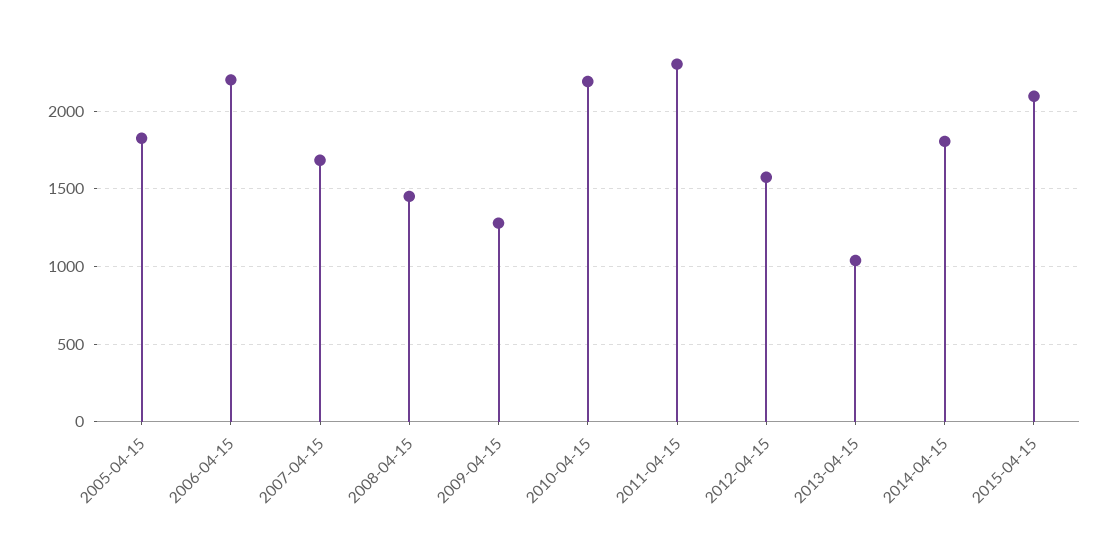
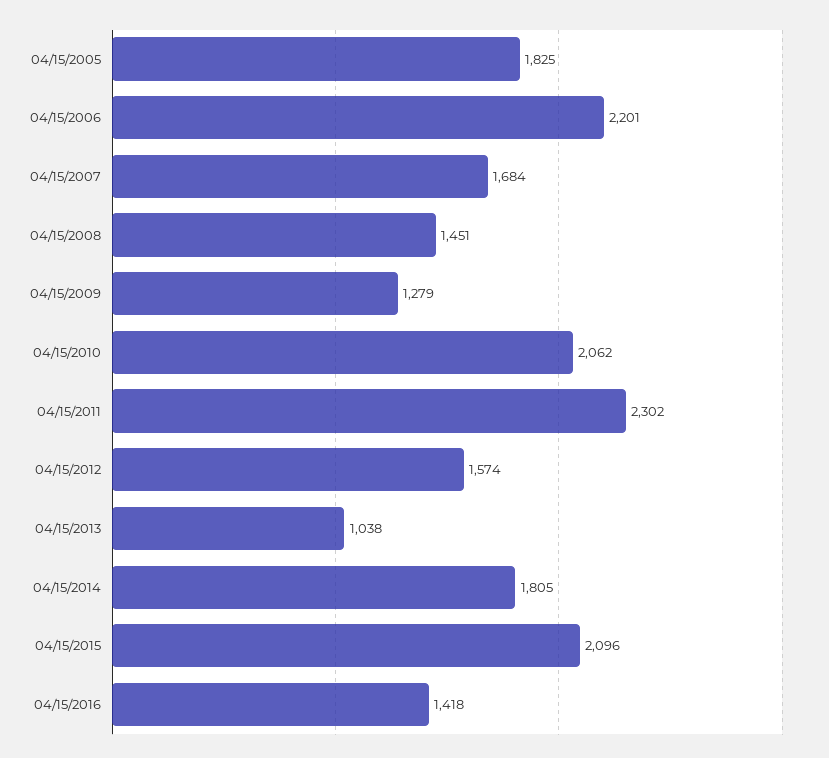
2010-04-15: 2200 -> 2062
04/15/2016: none -> 1418

